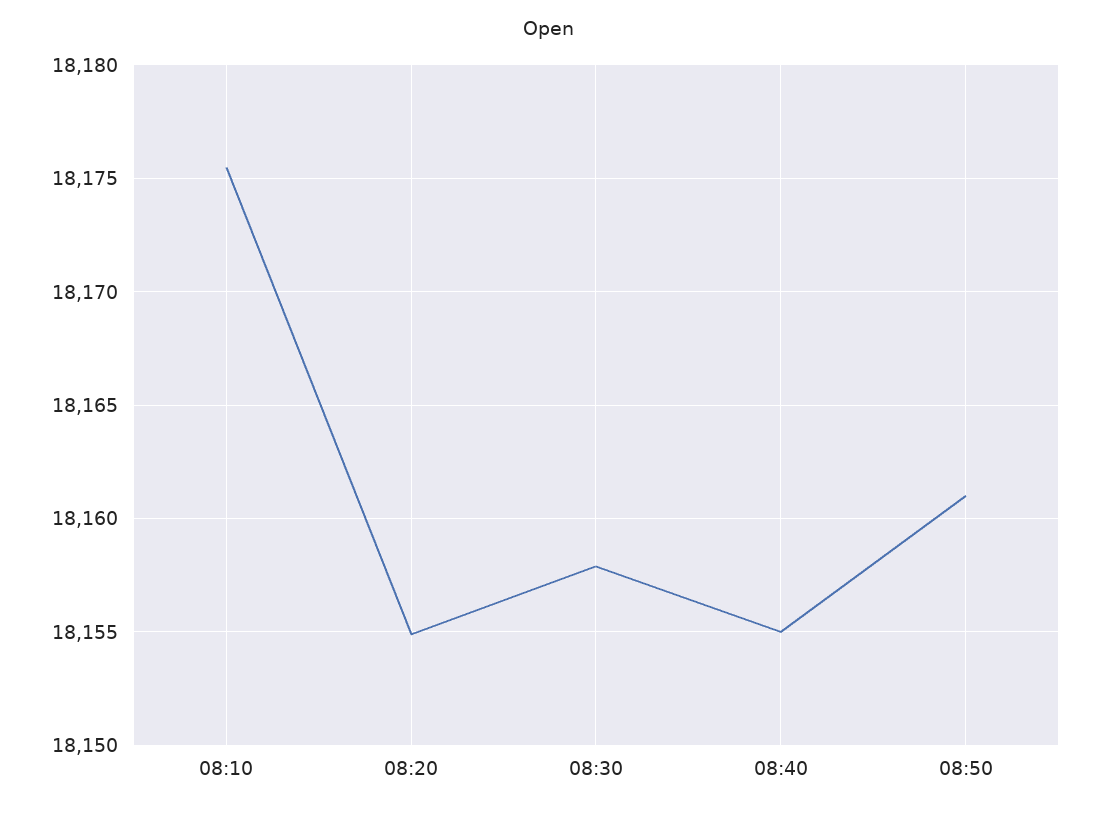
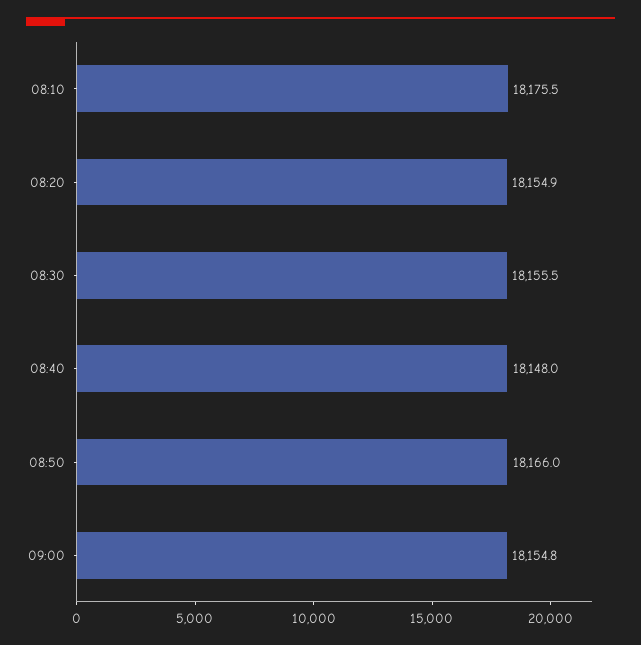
08:30: 18158 -> 18155.5
08:40: 18155 -> 18148
08:50: 18161 -> 18166
09:00: none -> 18154.8

